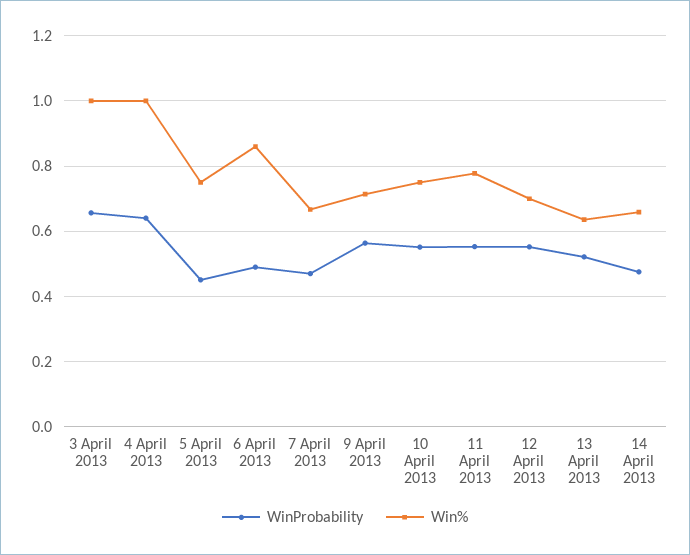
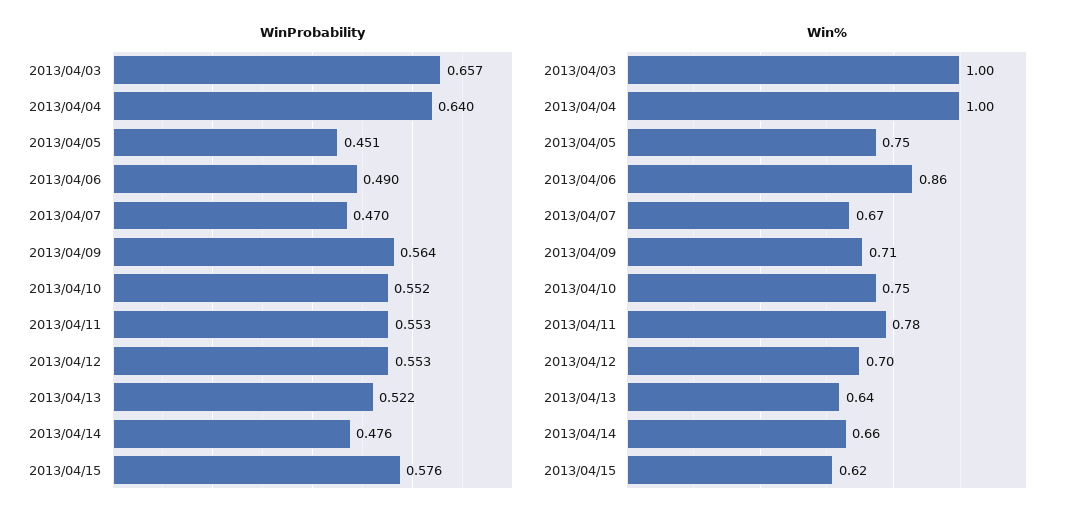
WinProbability, 2013/04/15: none -> 0.576
Win%, 2013/04/15: none -> 0.62

